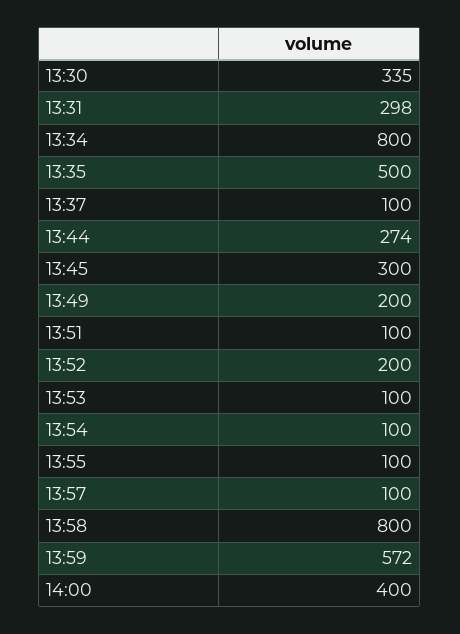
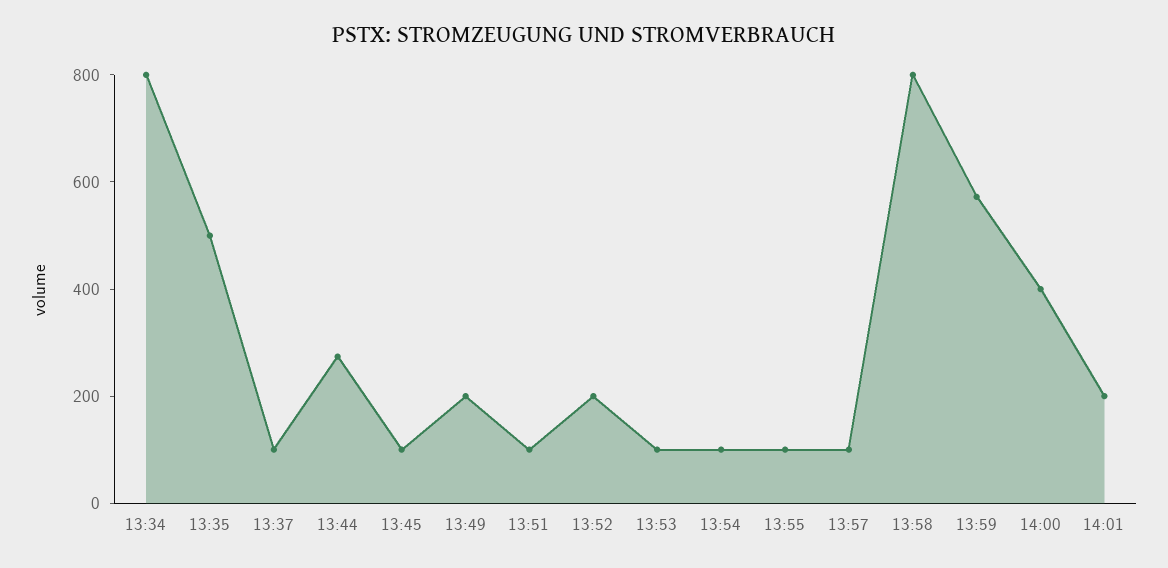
13:30: 335 -> none
13:31: 298 -> none
13:45: 300 -> 100
14:01: none -> 200

